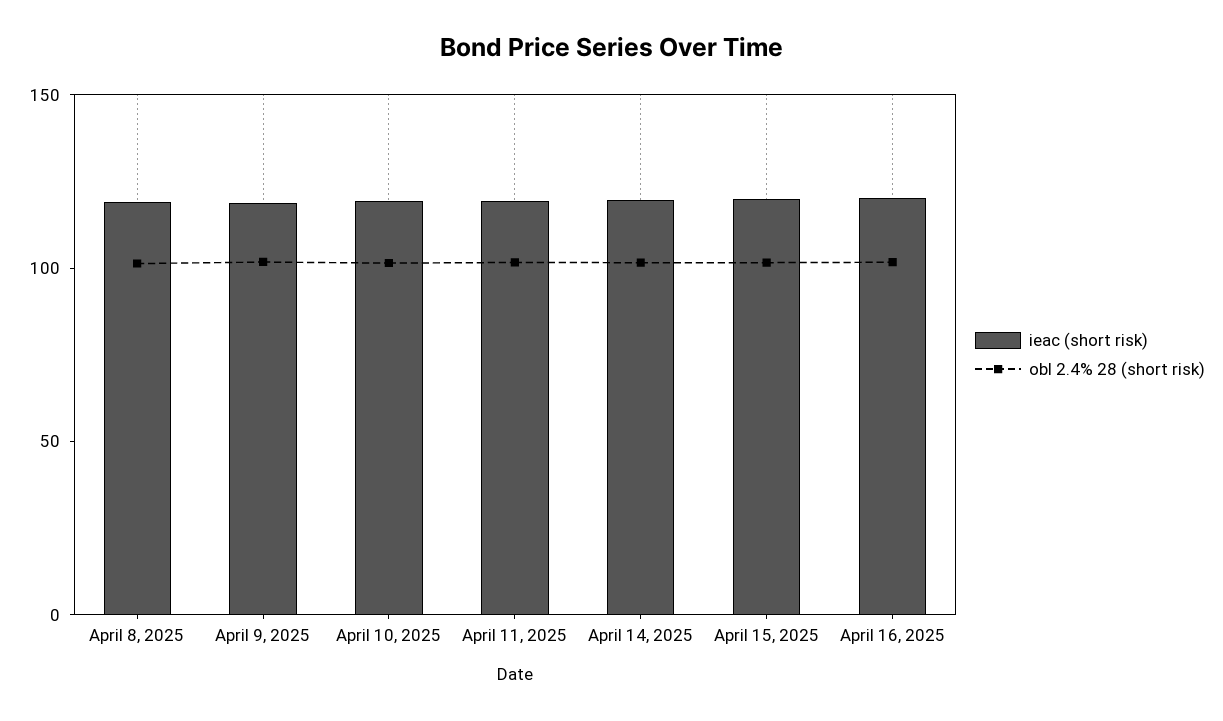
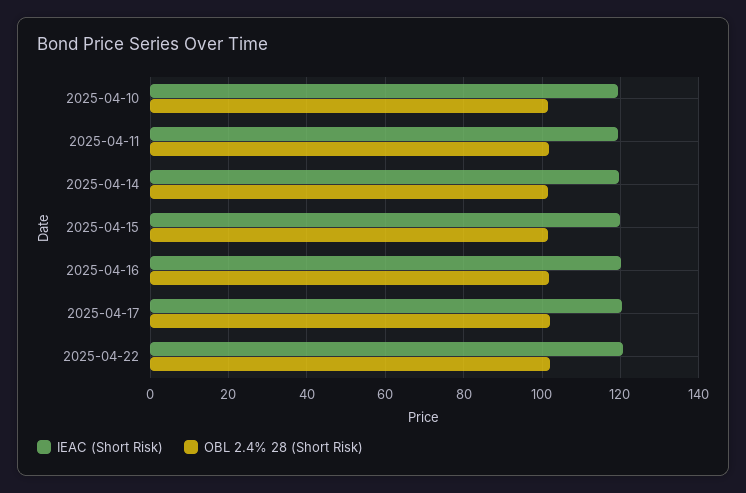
ieac (short risk), April 8, 2025: 120 -> none
obl 2.4% 28 (short risk), April 8, 2025: 100 -> none
ieac (short risk), April 9, 2025: 120 -> none
obl 2.4% 28 (short risk), April 9, 2025: 100 -> none
ieac (short risk), 2025-04-17: none -> 120
obl 2.4% 28 (short risk), 2025-04-17: none -> 102
ieac (short risk), 2025-04-22: none -> 120
obl 2.4% 28 (short risk), 2025-04-22: none -> 102

